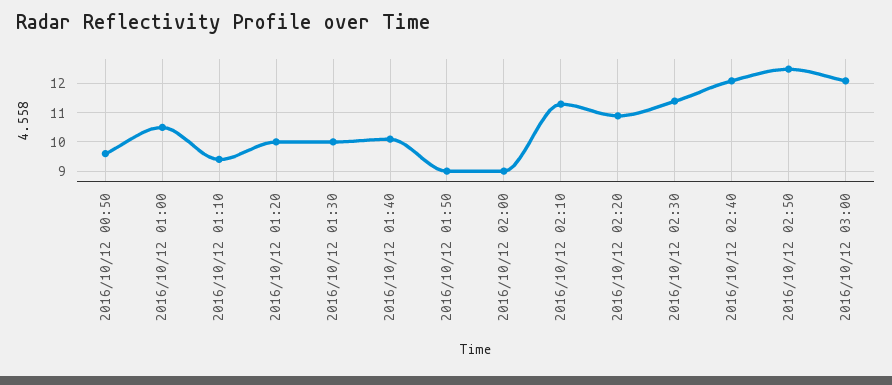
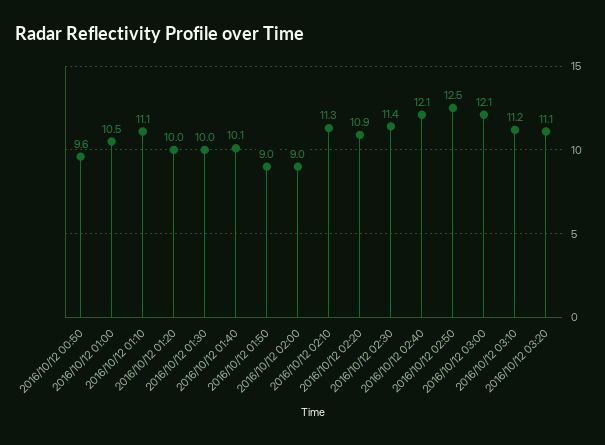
2016/10/12 01:10: 9.5 -> 11.1
2016/10/12 03:10: none -> 11.2
2016/10/12 03:20: none -> 11.1

